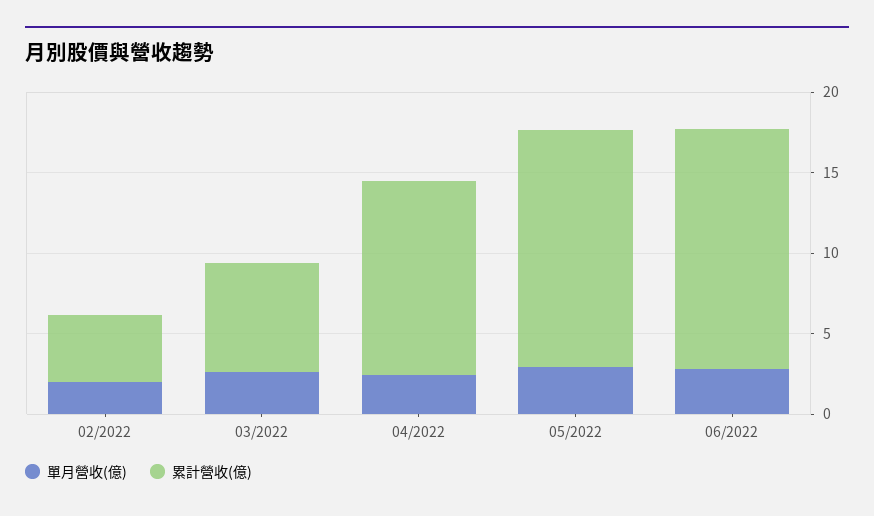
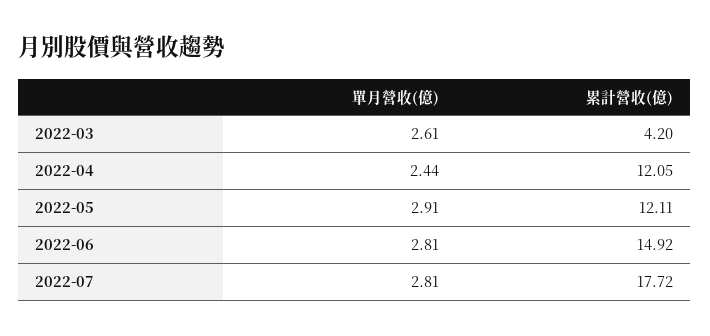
單月營收(億), 02/2022: 2 -> none
累計營收(億), 02/2022: 4 -> none
累計營收(億), 03/2022: 7 -> 4.2
累計營收(億), 05/2022: 15 -> 12.11
單月營收(億), 2022-07: none -> 2.81
累計營收(億), 2022-07: none -> 17.72

